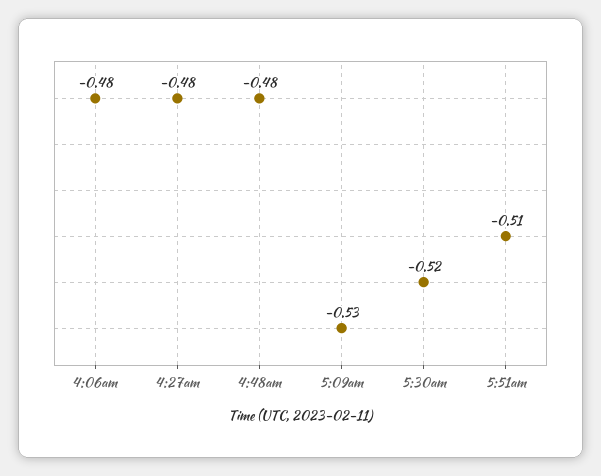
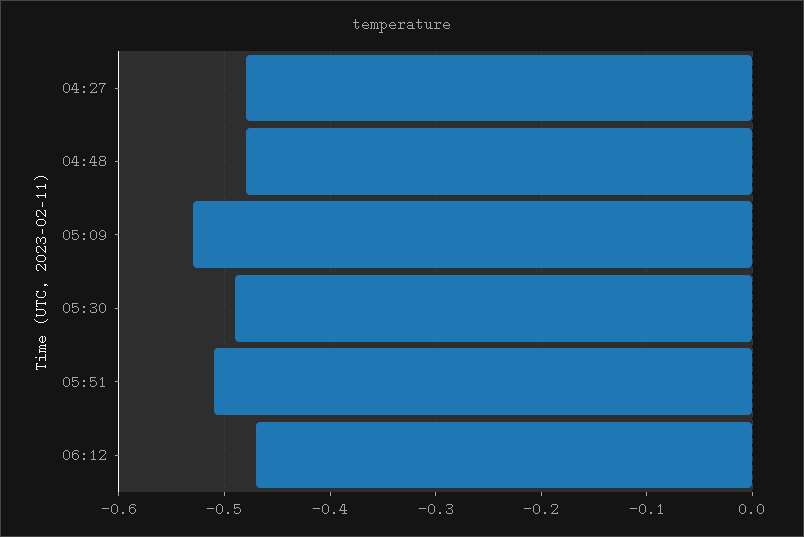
4:06am: -0.48 -> none
5:30am: -0.52 -> -0.49
06:12: none -> -0.47

